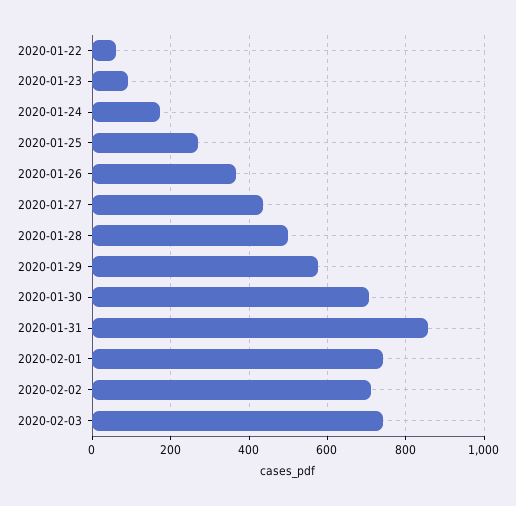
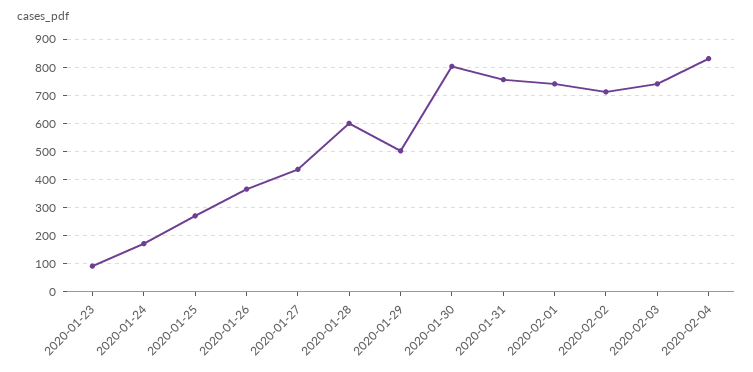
2020-01-22: 60 -> none
2020-01-28: 500 -> 600
2020-01-29: 580 -> 500
2020-01-30: 700 -> 800
2020-01-31: 860 -> 750
2020-02-04: none -> 825

